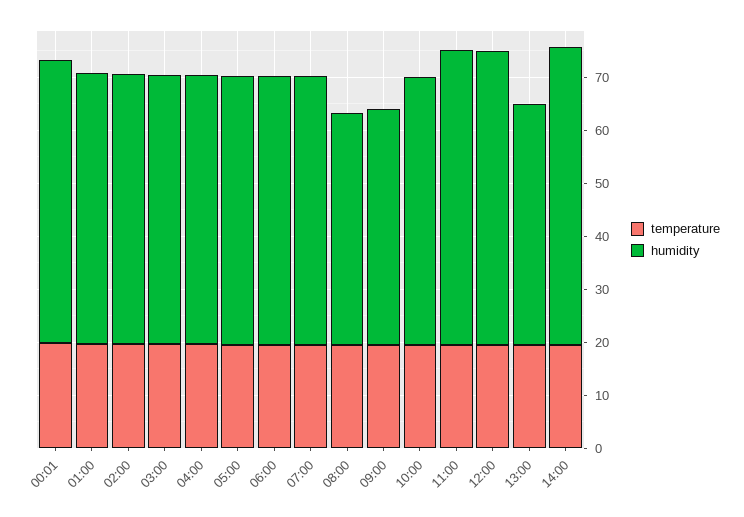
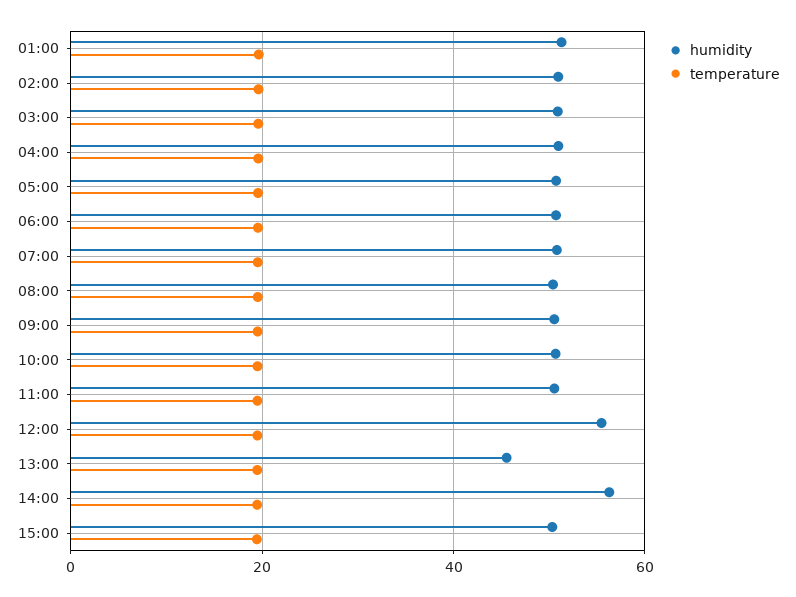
temperature, 00:01: 20 -> none
humidity, 00:01: 54 -> none
humidity, 08:00: 44 -> 50
humidity, 09:00: 44 -> 50
humidity, 11:00: 56 -> 50
humidity, 15:00: none -> 50
temperature, 15:00: none -> 20

